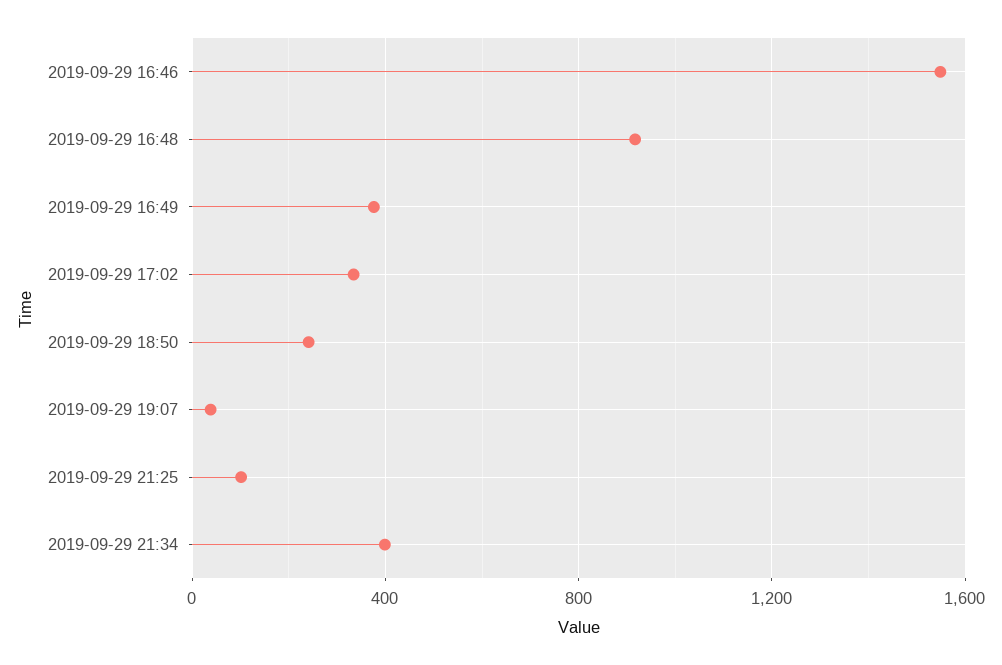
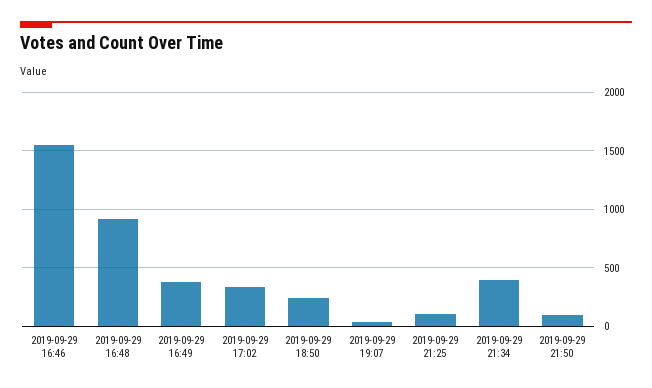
2019-09-29 21:50: none -> 100

